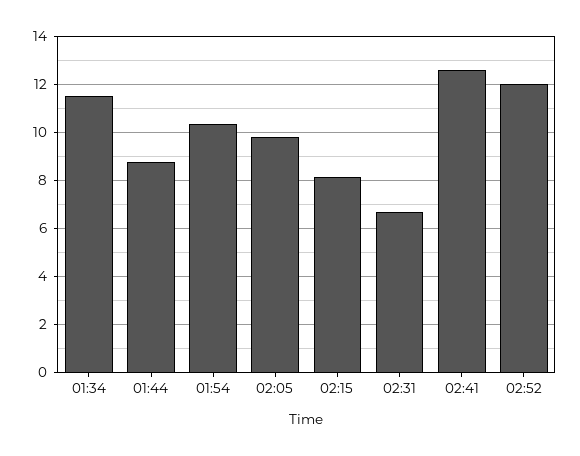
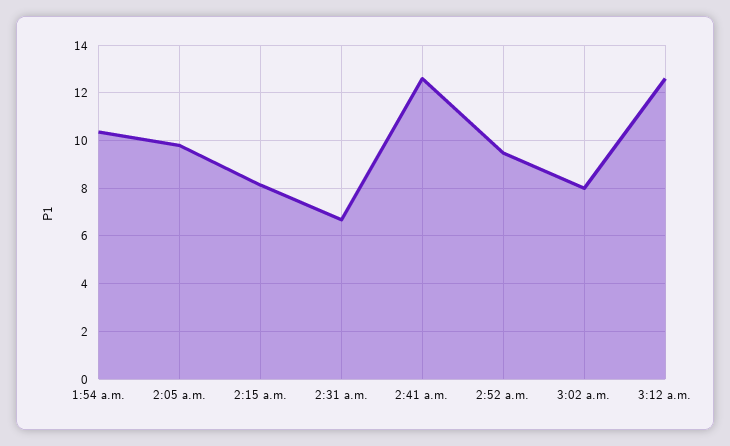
01:34: 11.5 -> none
01:44: 8.75 -> none
02:52: 12 -> 9.5
3:02 a.m.: none -> 8
3:12 a.m.: none -> 12.5

